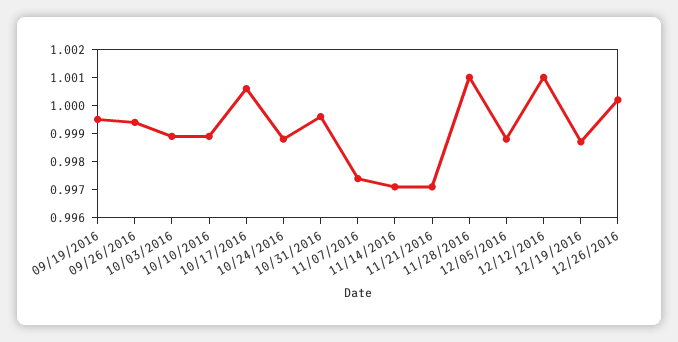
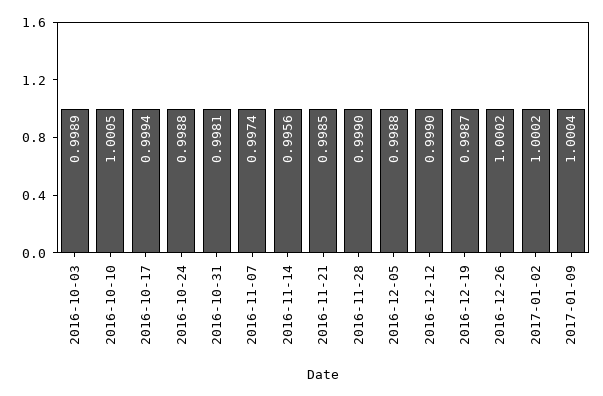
09/19/2016: 0.9995 -> none
09/26/2016: 0.9995 -> none
10/10/2016: 0.999 -> 1.0005
10/17/2016: 1.0005 -> 0.9994
10/31/2016: 0.9995 -> 0.9981
11/14/2016: 0.997 -> 0.9956
11/21/2016: 0.997 -> 0.9985
11/28/2016: 1.001 -> 0.999
12/12/2016: 1.001 -> 0.999
2017-01-02: none -> 1.0002
2017-01-09: none -> 1.0004

